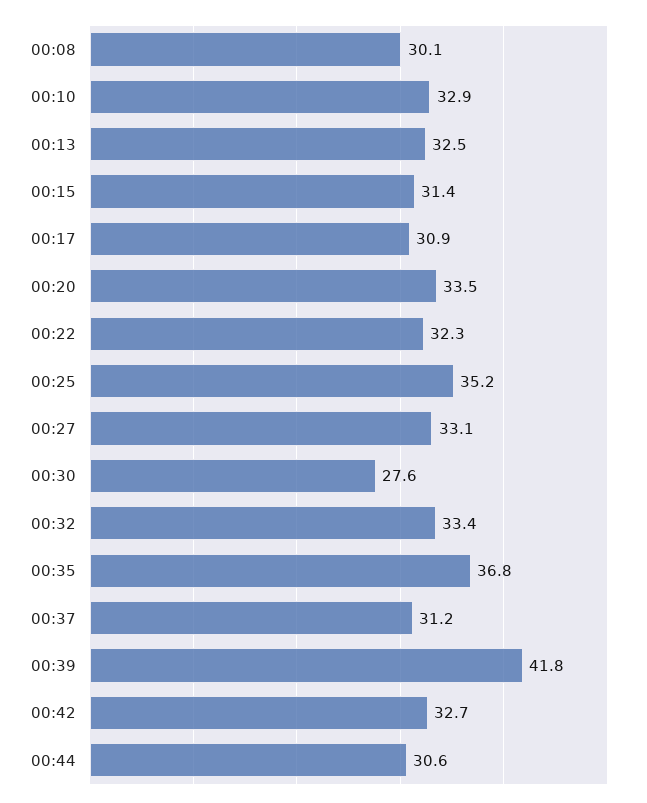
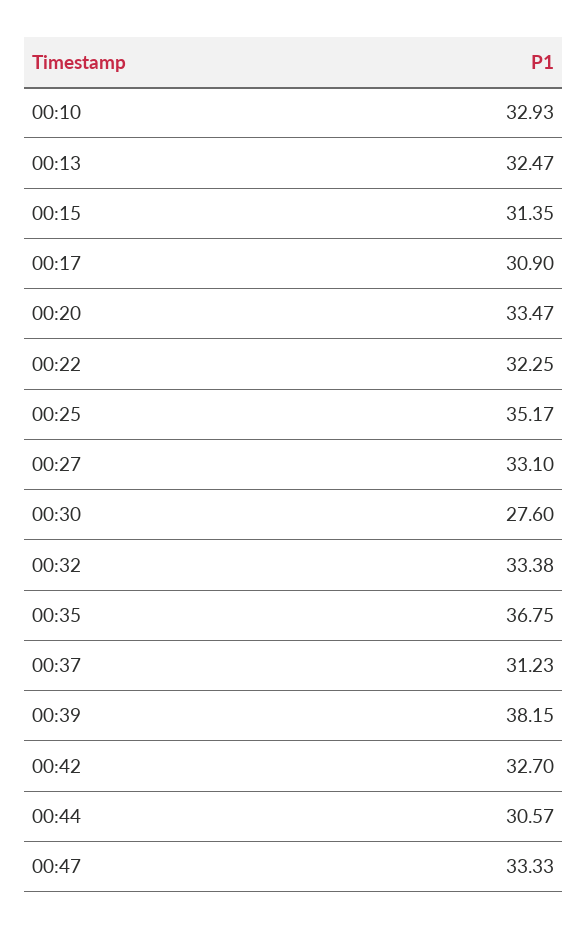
00:08: 30.1 -> none
00:39: 41.8 -> 38.15
00:47: none -> 33.33

